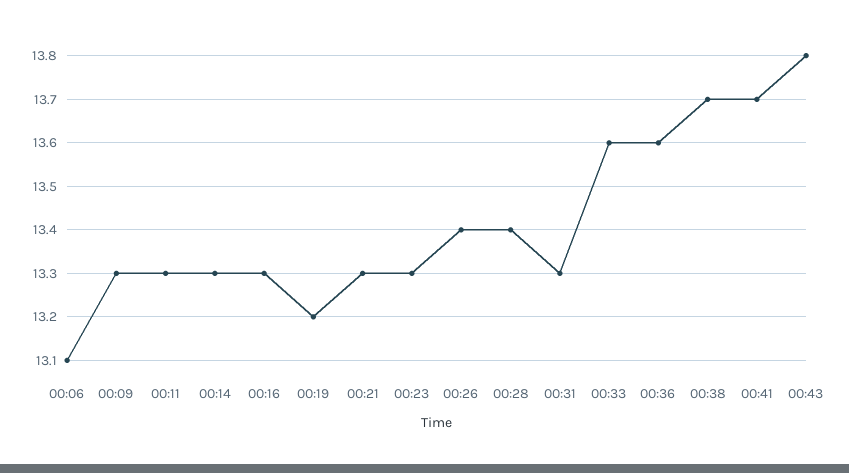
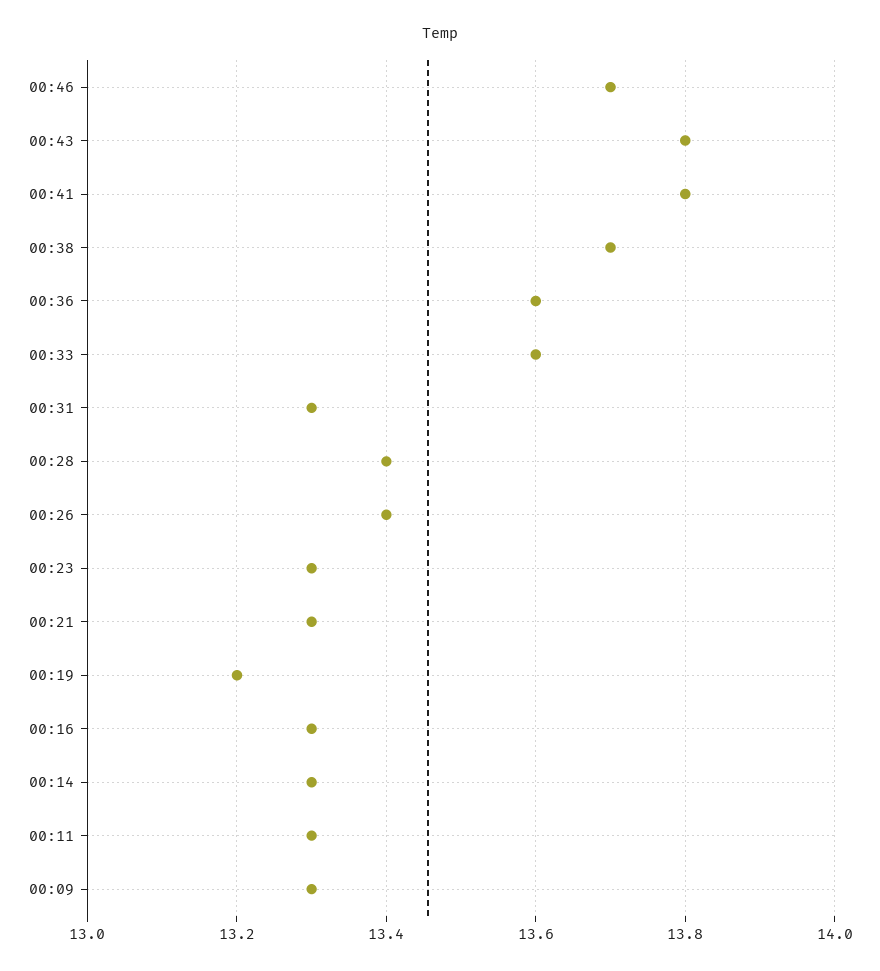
00:06: 13.1 -> none
00:41: 13.7 -> 13.8
00:46: none -> 13.7

